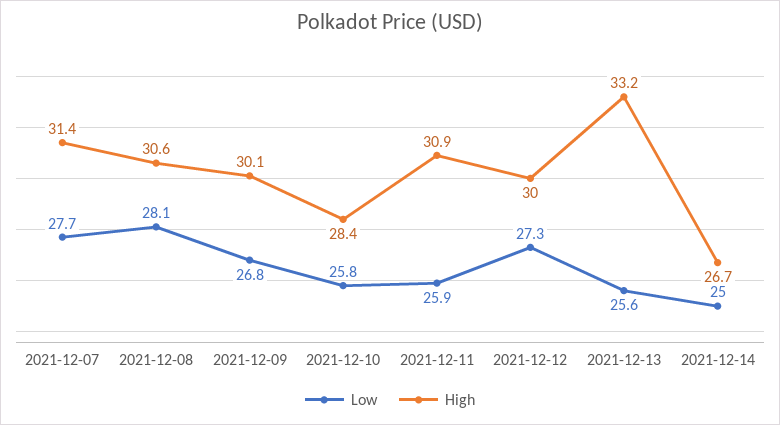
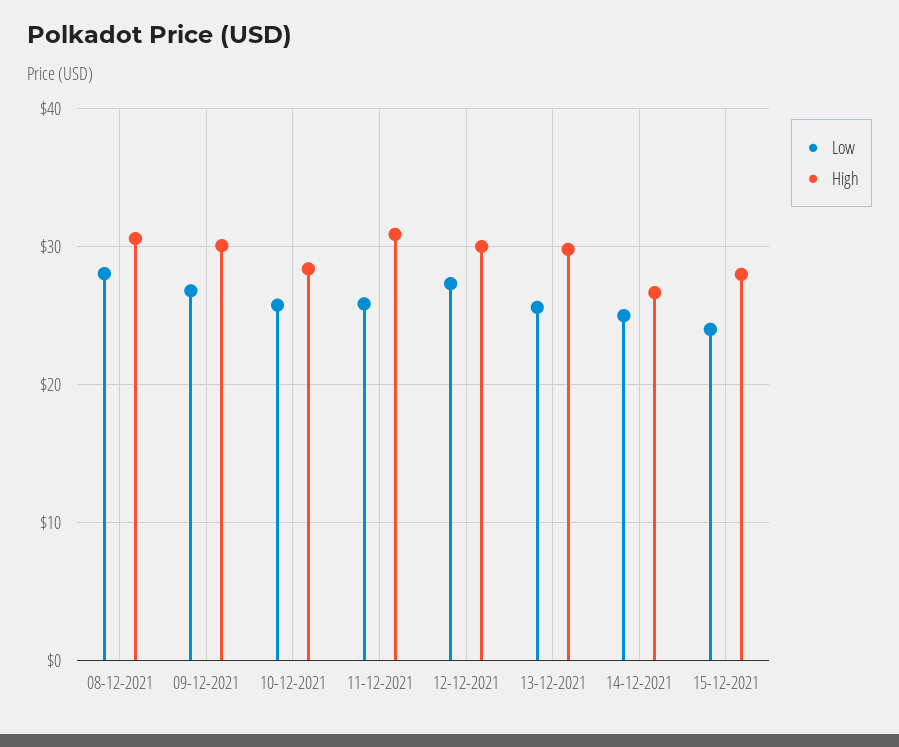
Low, 2021-12-07: 27.7 -> none
High, 2021-12-07: 31.4 -> none
High, 2021-12-13: 33.2 -> 30
Low, 15-12-2021: none -> 24
High, 15-12-2021: none -> 28

